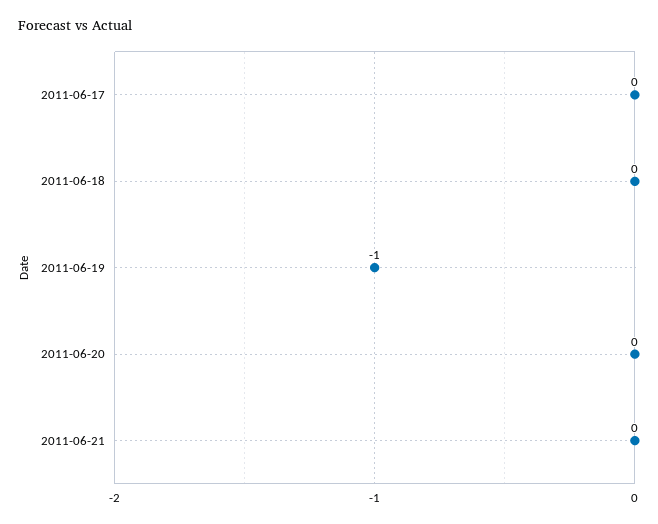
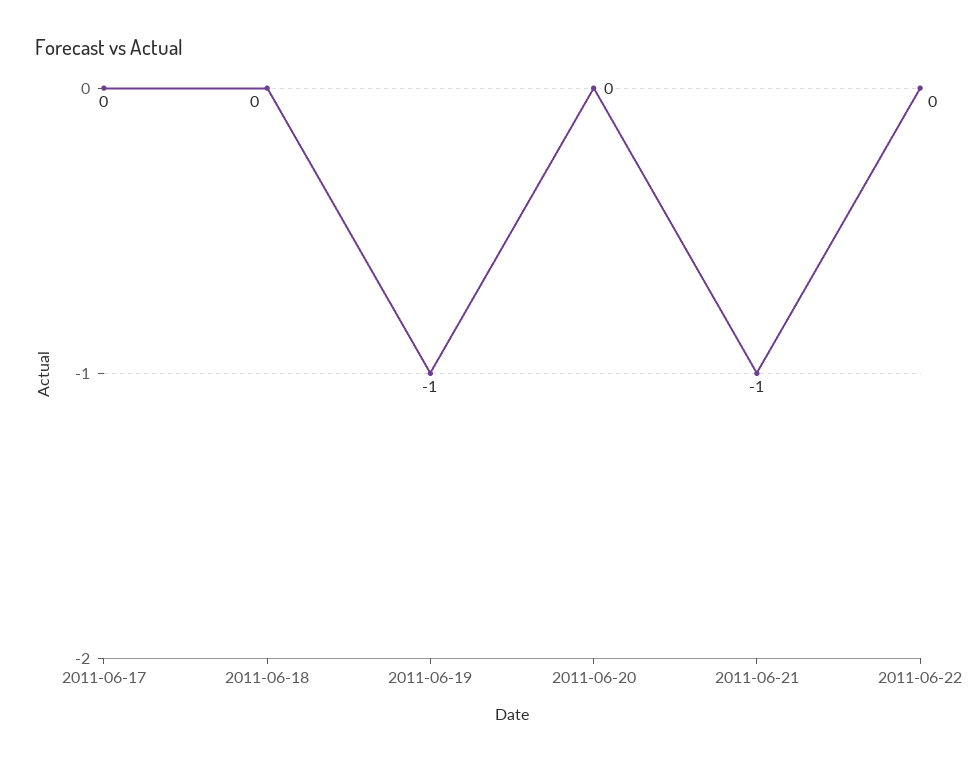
2011-06-21: 0 -> -1
2011-06-22: none -> 0

